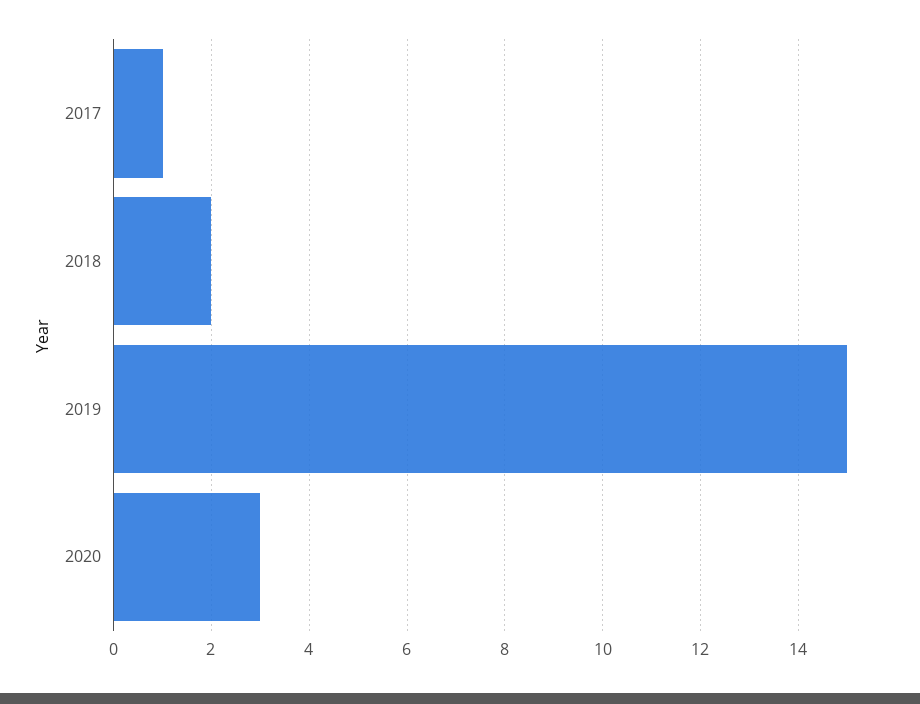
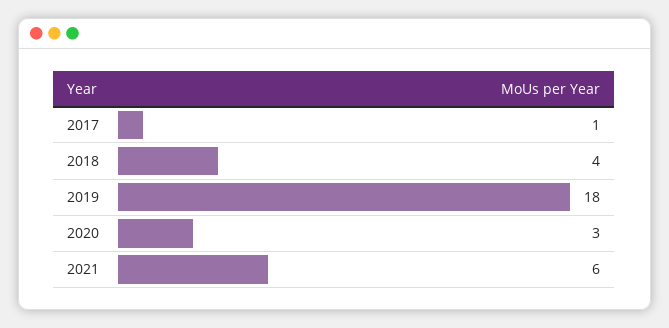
2018: 2 -> 4
2019: 15 -> 18
2021: none -> 6

